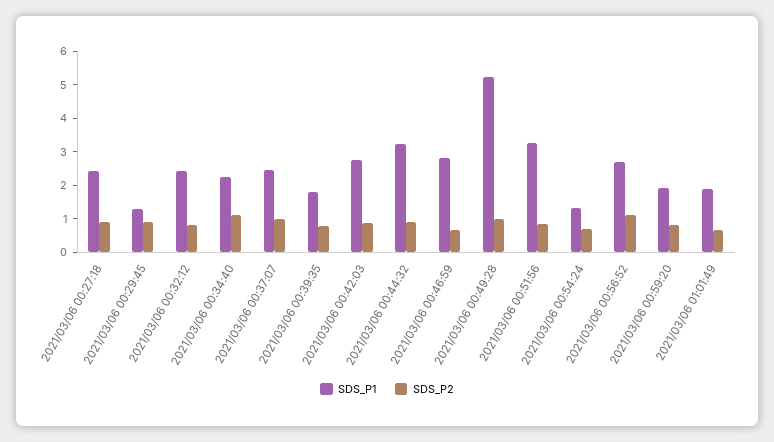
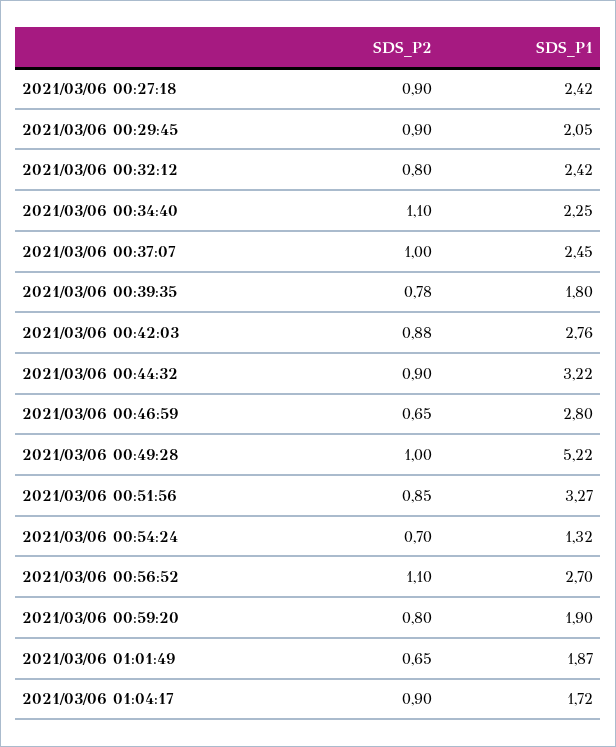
SDS_P1, 2021/03/06 00:29:45: 1.25 -> 2.05
SDS_P2, 2021/03/06 01:04:17: none -> 0.9
SDS_P1, 2021/03/06 01:04:17: none -> 1.72

